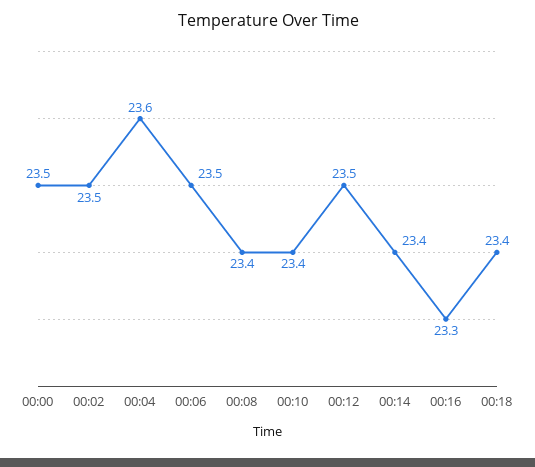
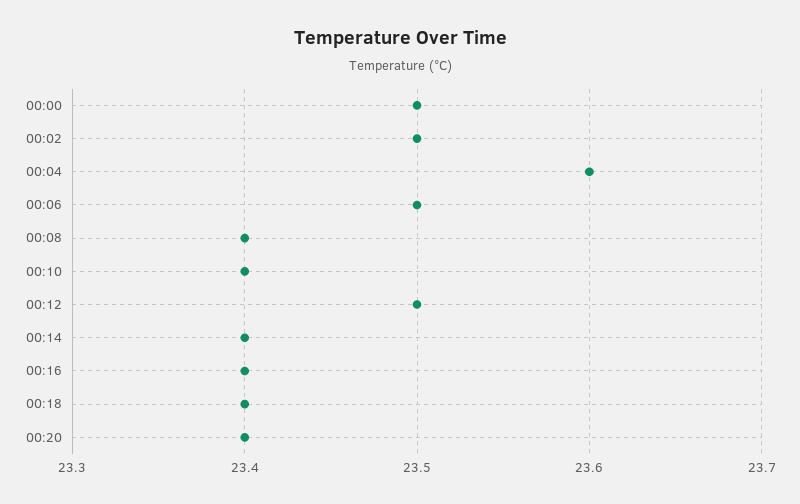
00:16: 23.3 -> 23.4
00:20: none -> 23.4

